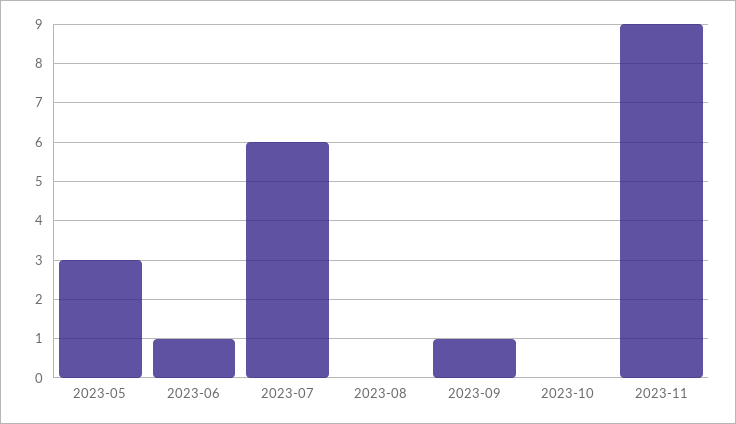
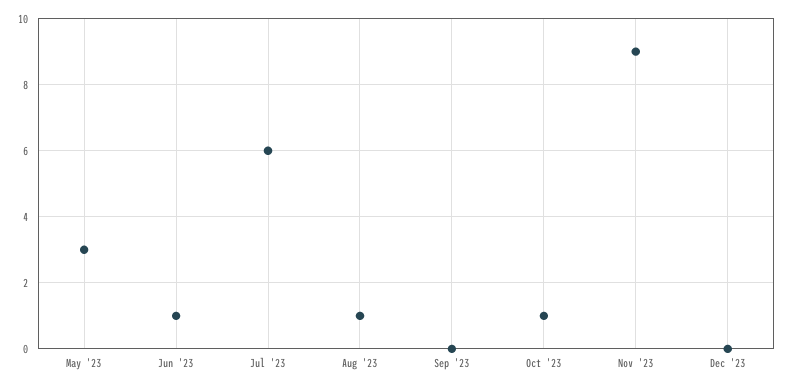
2023-08: 0 -> 1
2023-09: 1 -> 0
2023-10: 0 -> 1
Dec '23: none -> 0

